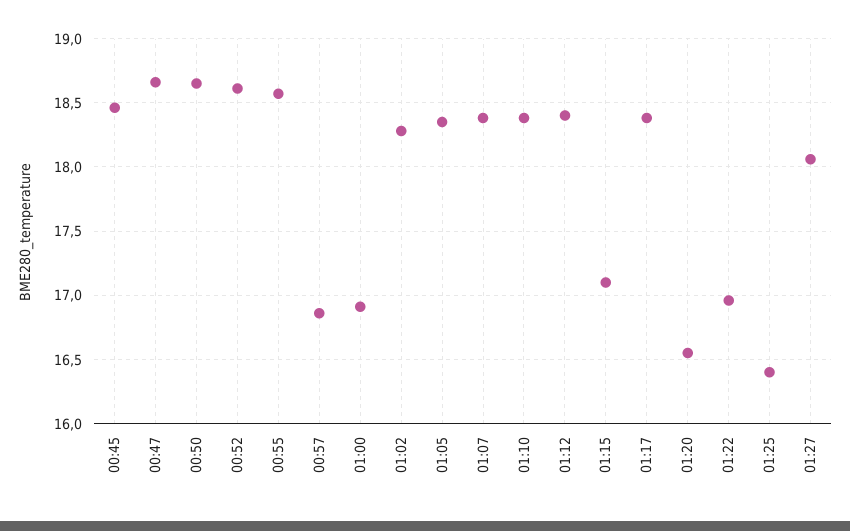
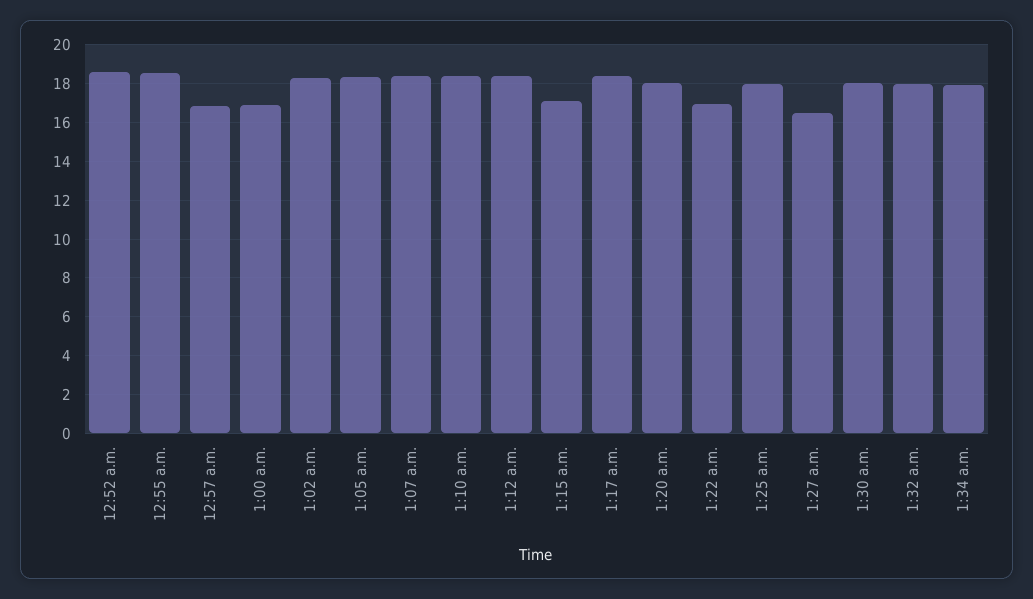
00:45: 18.45 -> none
00:47: 18.65 -> none
00:50: 18.65 -> none
01:20: 16.55 -> 18
01:25: 16.4 -> 18
01:27: 18.05 -> 16.5
1:30 a.m.: none -> 18
1:32 a.m.: none -> 18
1:34 a.m.: none -> 18

